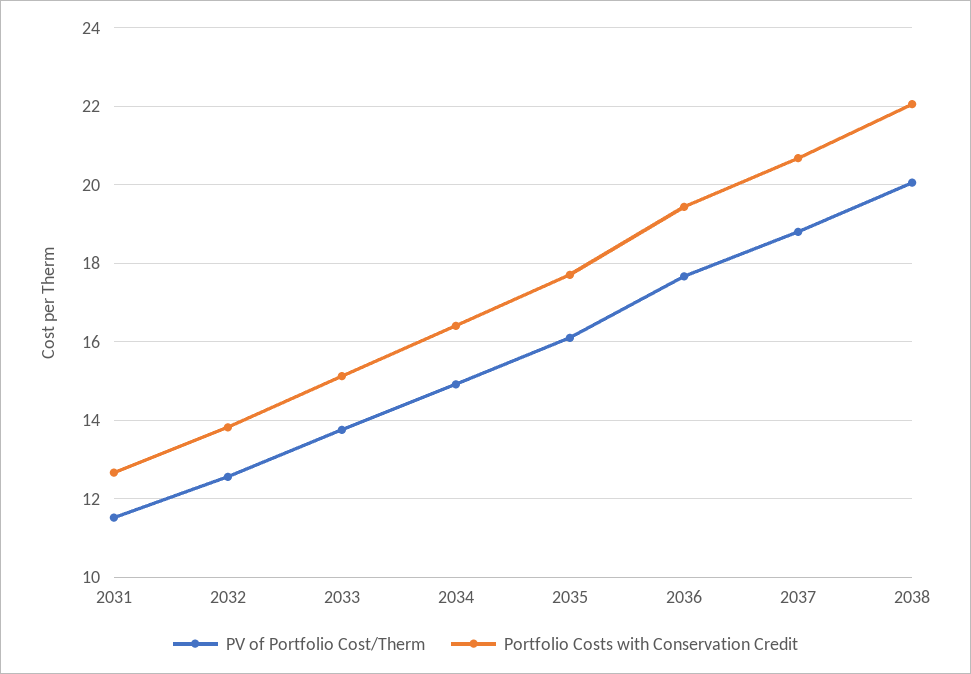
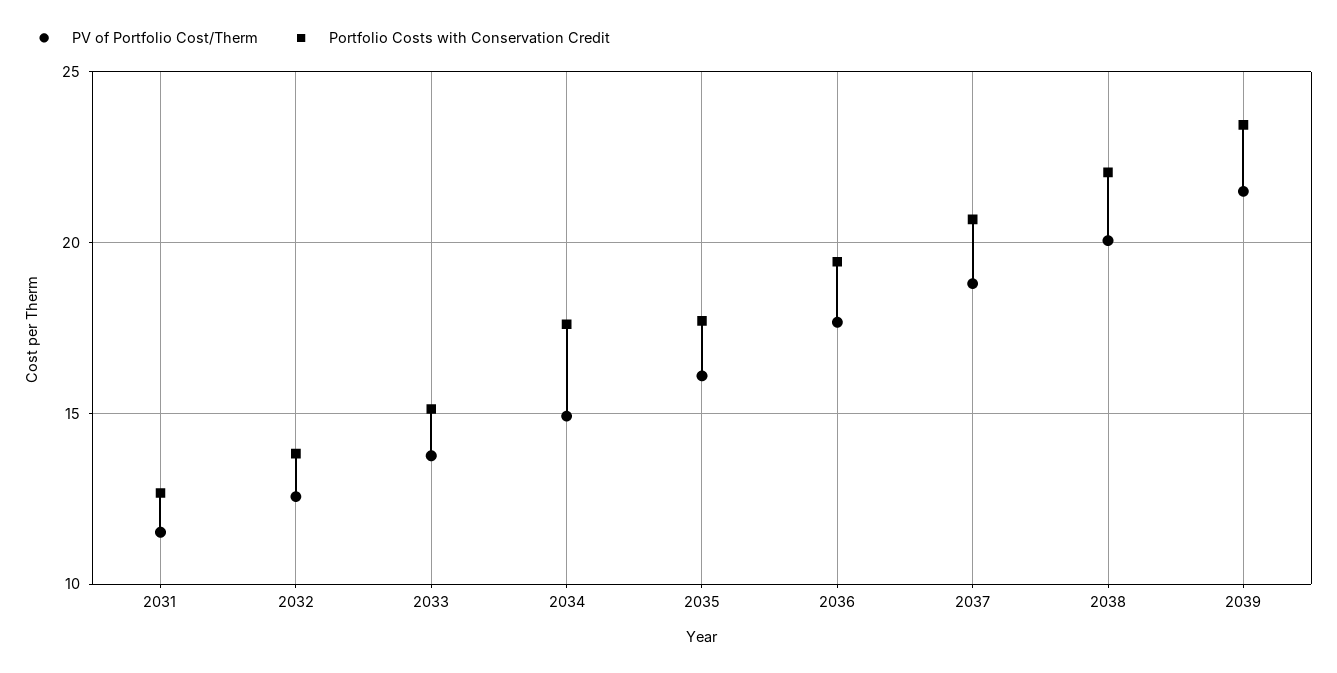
Portfolio Costs with Conservation Credit, 2034: 16.4 -> 17.5
PV of Portfolio Cost/Therm, 2039: none -> 21.5
Portfolio Costs with Conservation Credit, 2039: none -> 23.5

